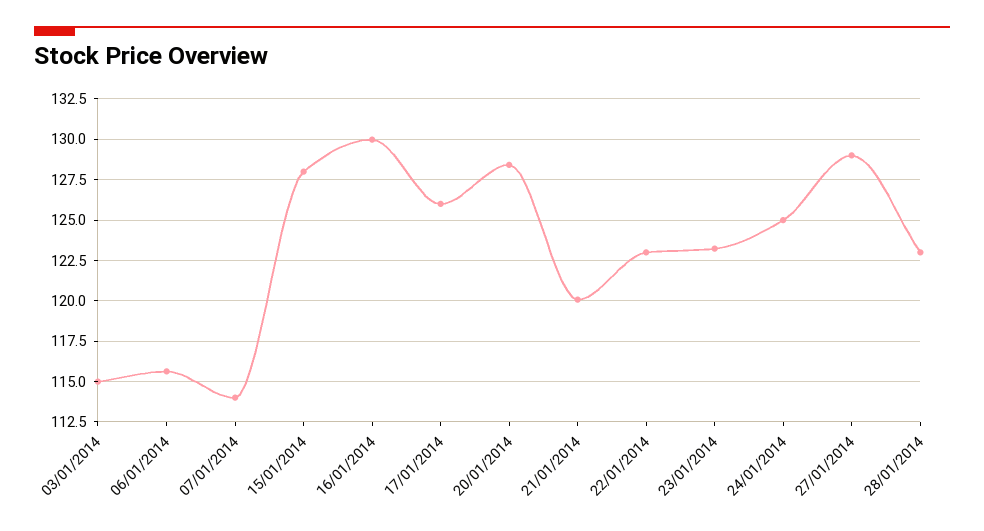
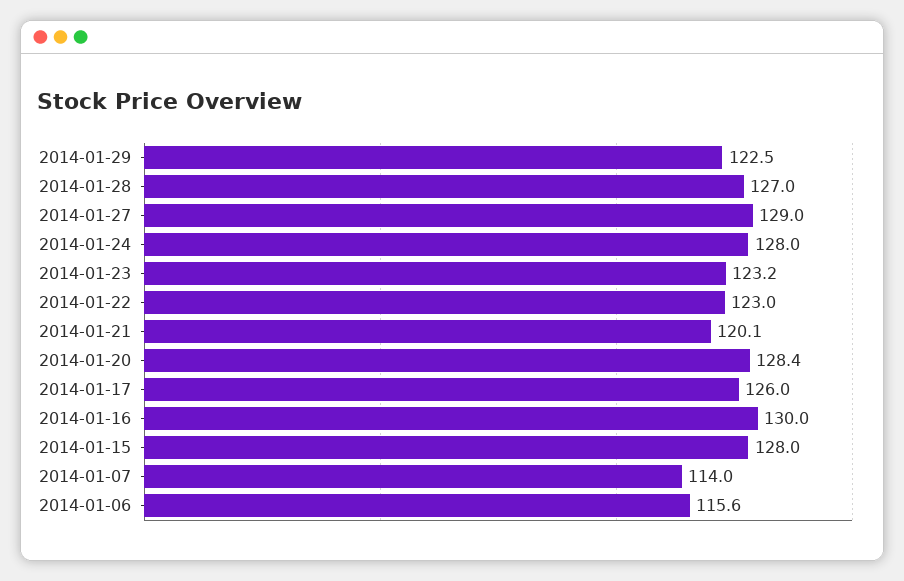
03/01/2014: 115 -> none
24/01/2014: 125 -> 128
28/01/2014: 123 -> 127
2014-01-29: none -> 122.5

